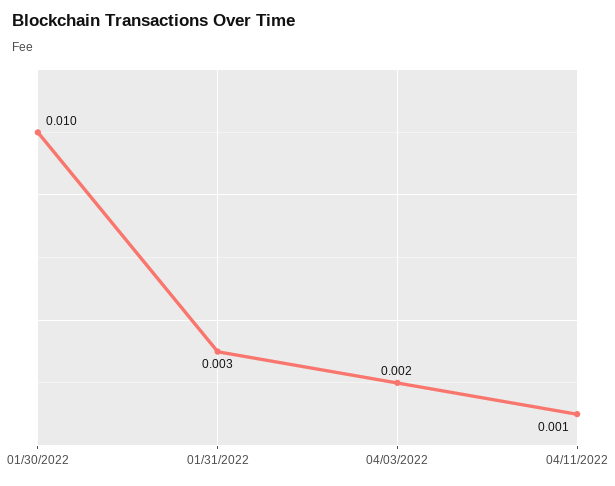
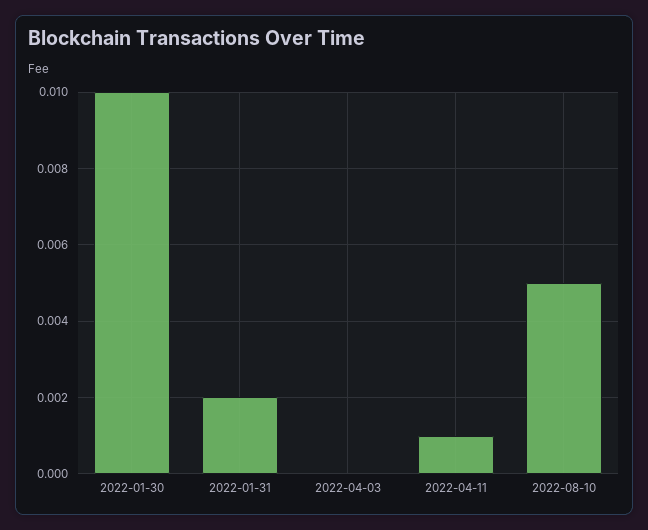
01/31/2022: 0.003 -> 0.002
04/03/2022: 0.002 -> 0
2022-08-10: none -> 0.005

